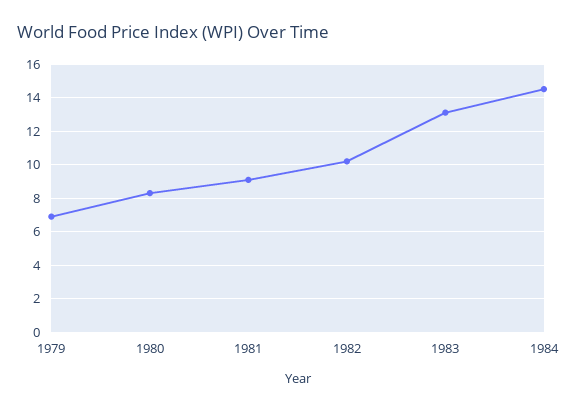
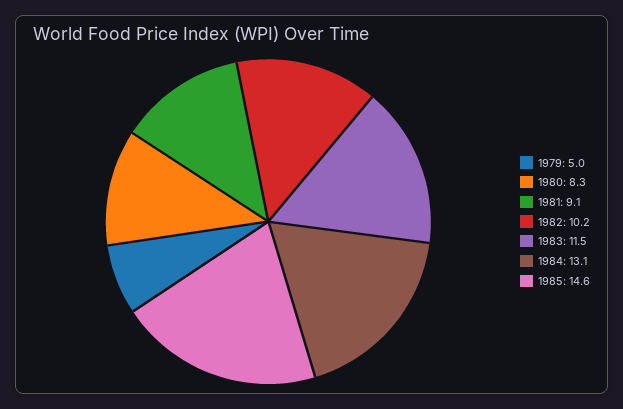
1979: 7 -> 5
1983: 13 -> 11.5
1984: 14.5 -> 13.1
1985: none -> 14.6

